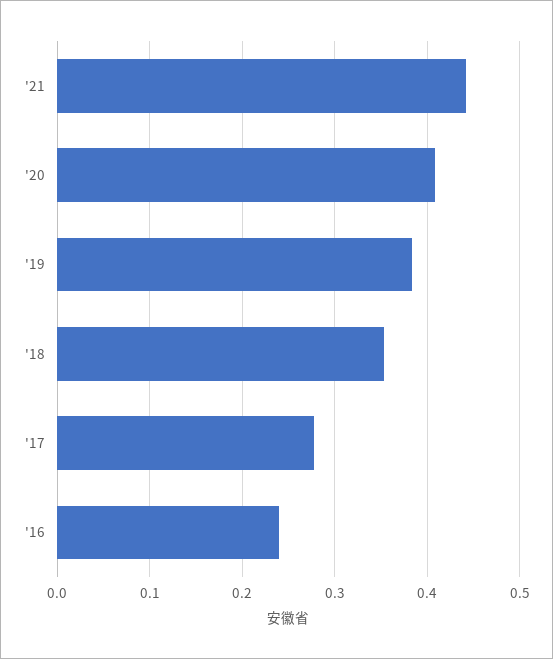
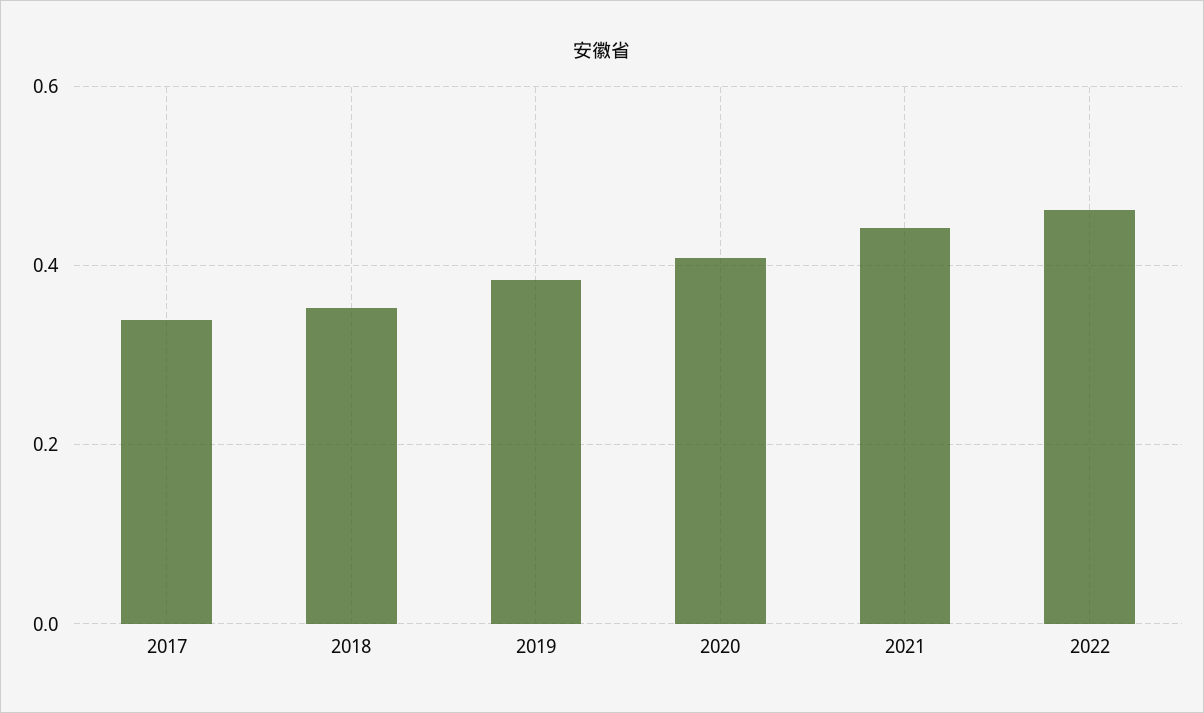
'17: 0.28 -> 0.34
'16: 0.24 -> none
2022: none -> 0.46

